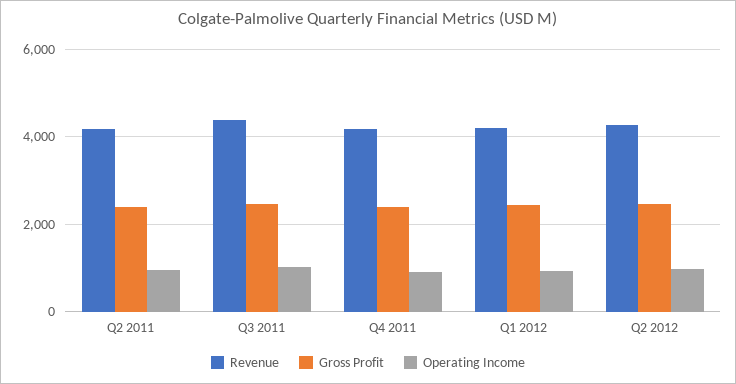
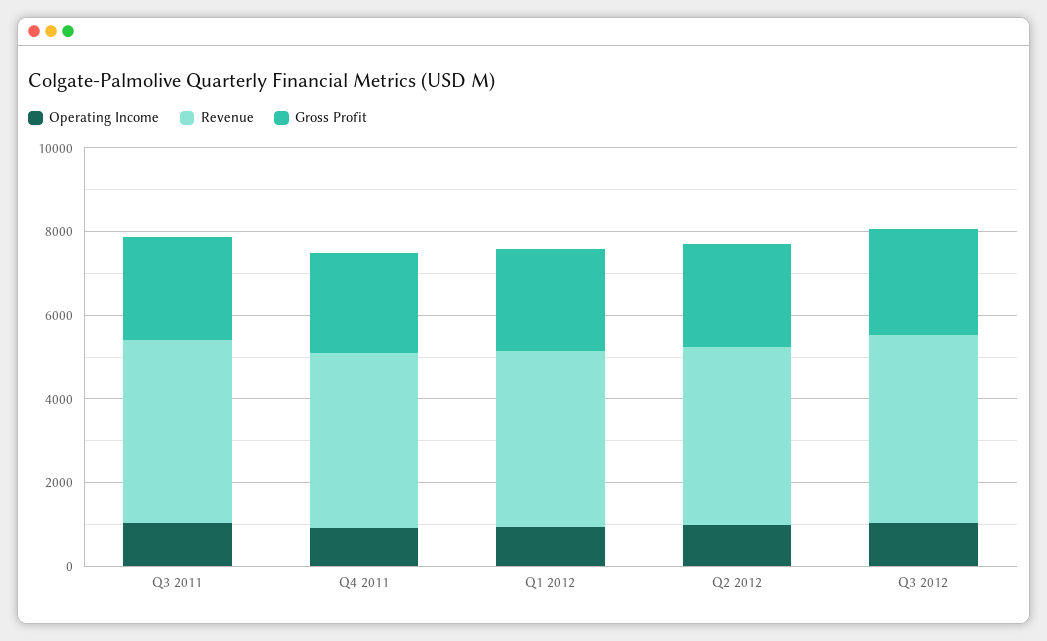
Revenue, Q2 2011: 4200 -> none
Gross Profit, Q2 2011: 2400 -> none
Operating Income, Q2 2011: 1000 -> none
Operating Income, Q3 2012: none -> 1000
Revenue, Q3 2012: none -> 4500
Gross Profit, Q3 2012: none -> 2500

